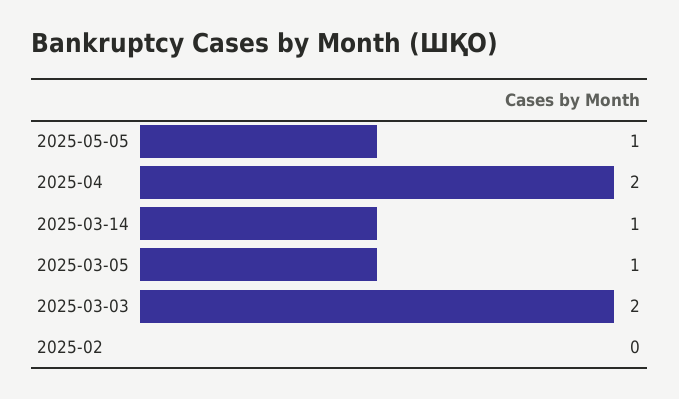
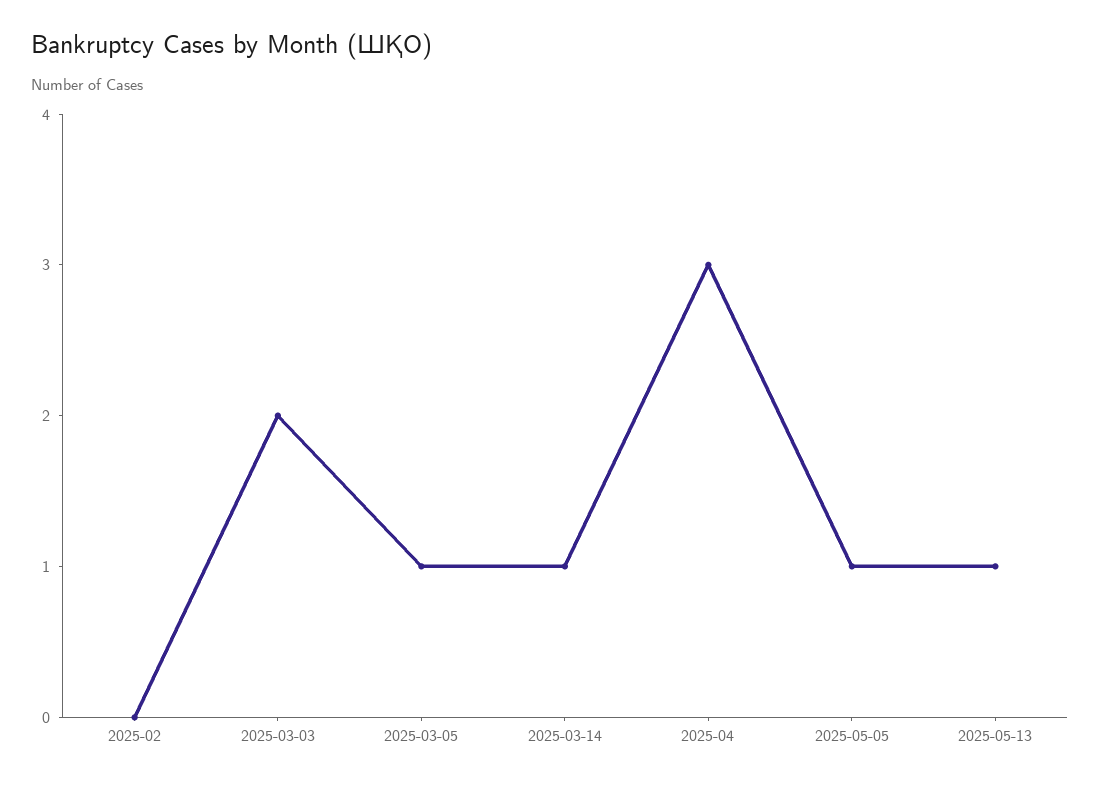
2025-04: 2 -> 3
2025-05-13: none -> 1

